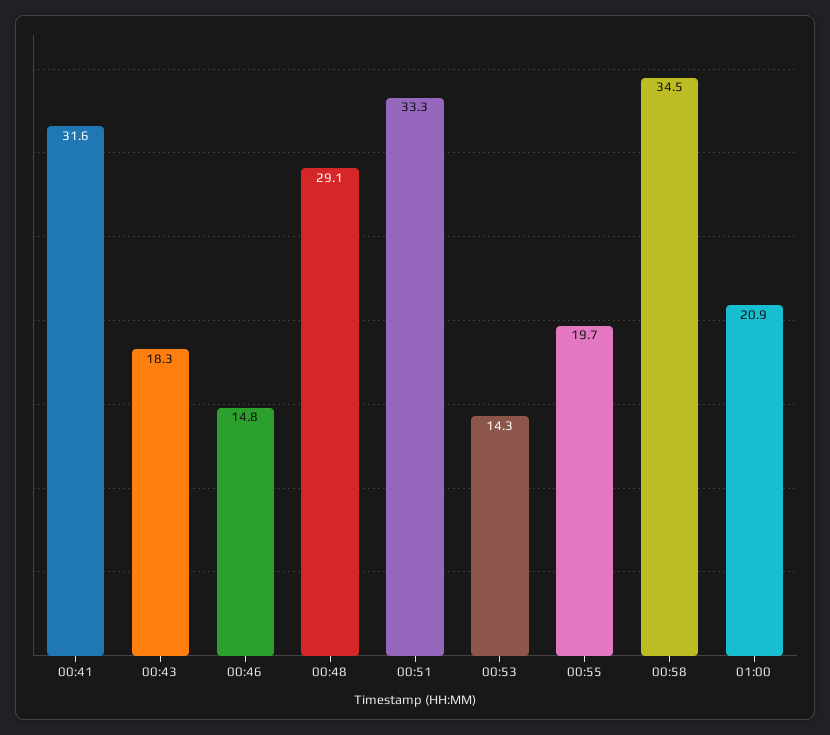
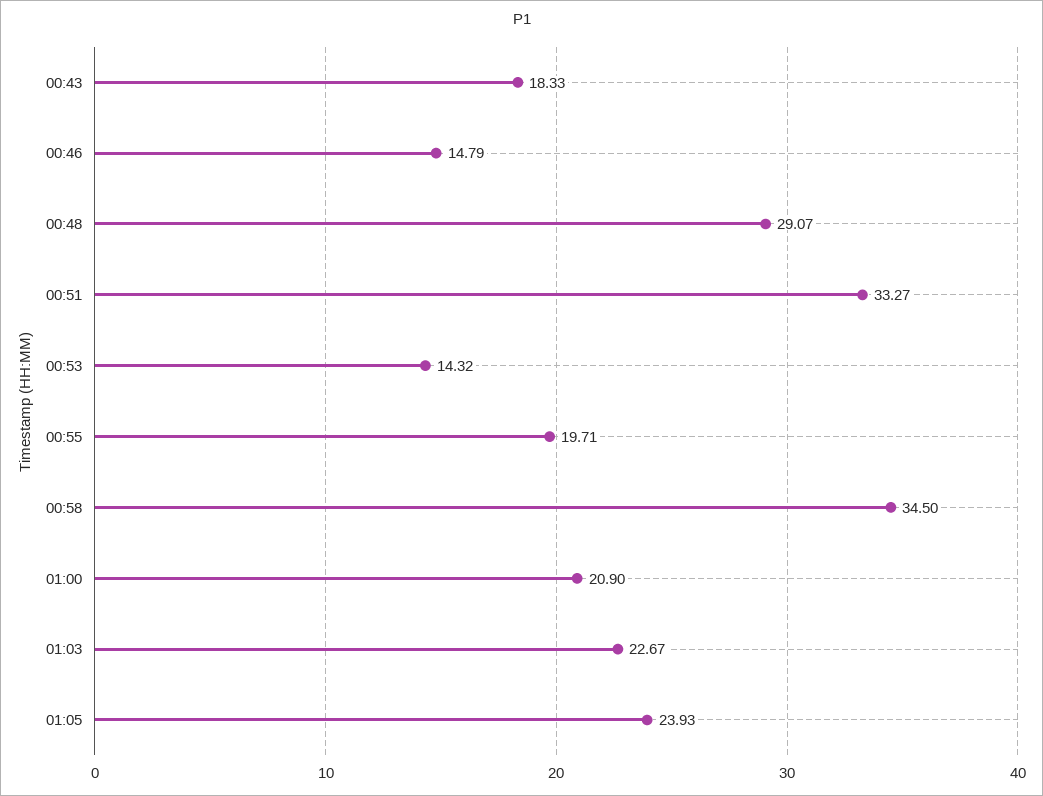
00:41: 31.6 -> none
01:03: none -> 22.67
01:05: none -> 23.93

